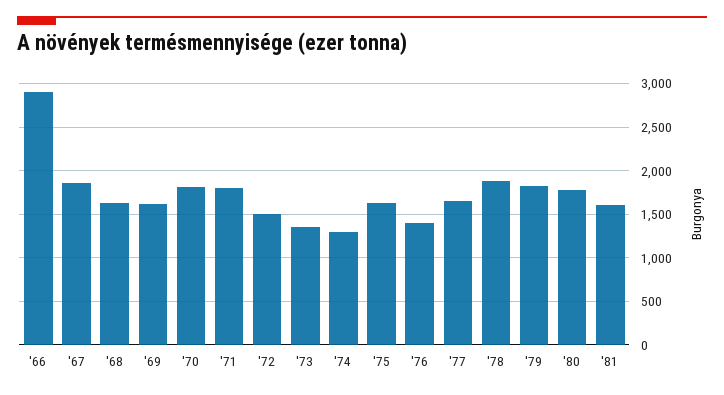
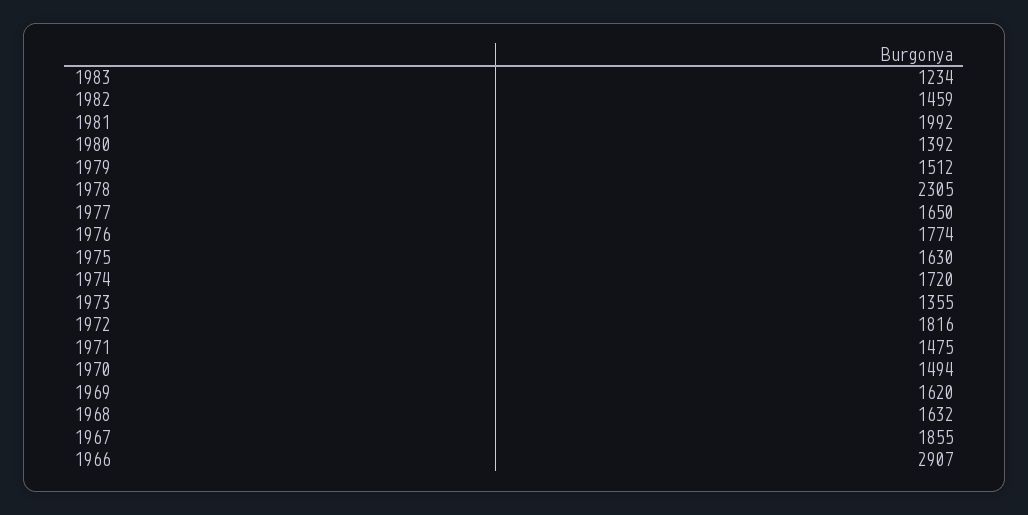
'70: 1800 -> 1494
'71: 1800 -> 1475
'72: 1500 -> 1816
'74: 1300 -> 1720
'76: 1400 -> 1774
'78: 1900 -> 2305
'79: 1800 -> 1512
'80: 1800 -> 1392
'81: 1600 -> 1992
1983: none -> 1234
1982: none -> 1459

